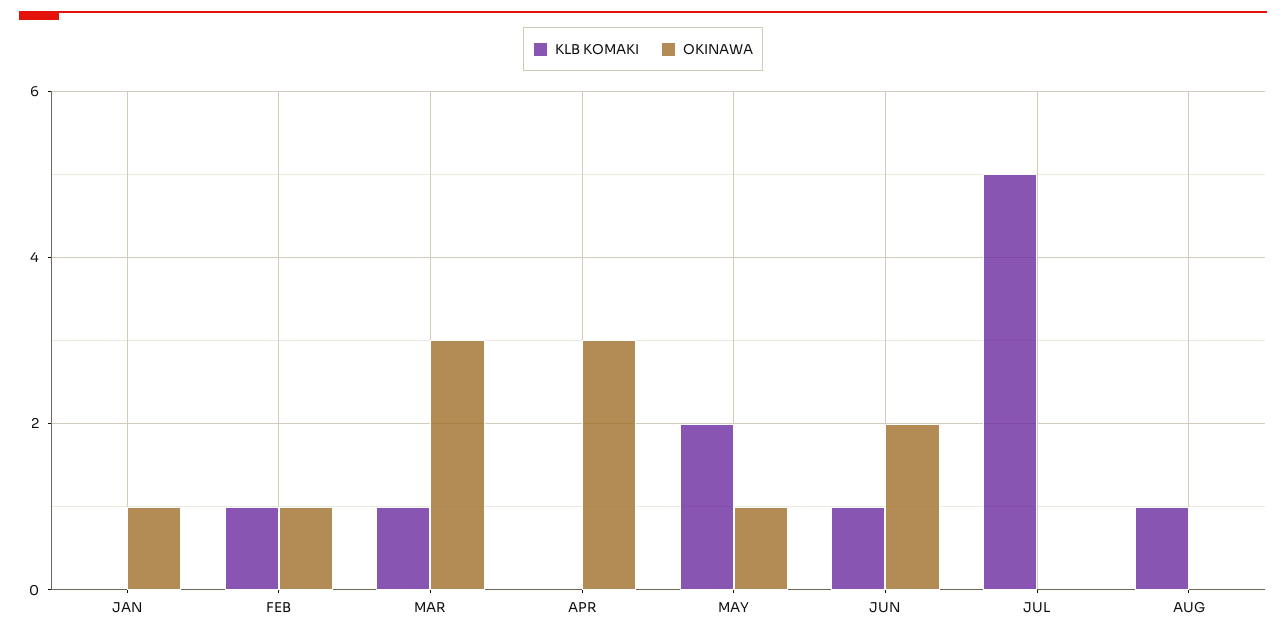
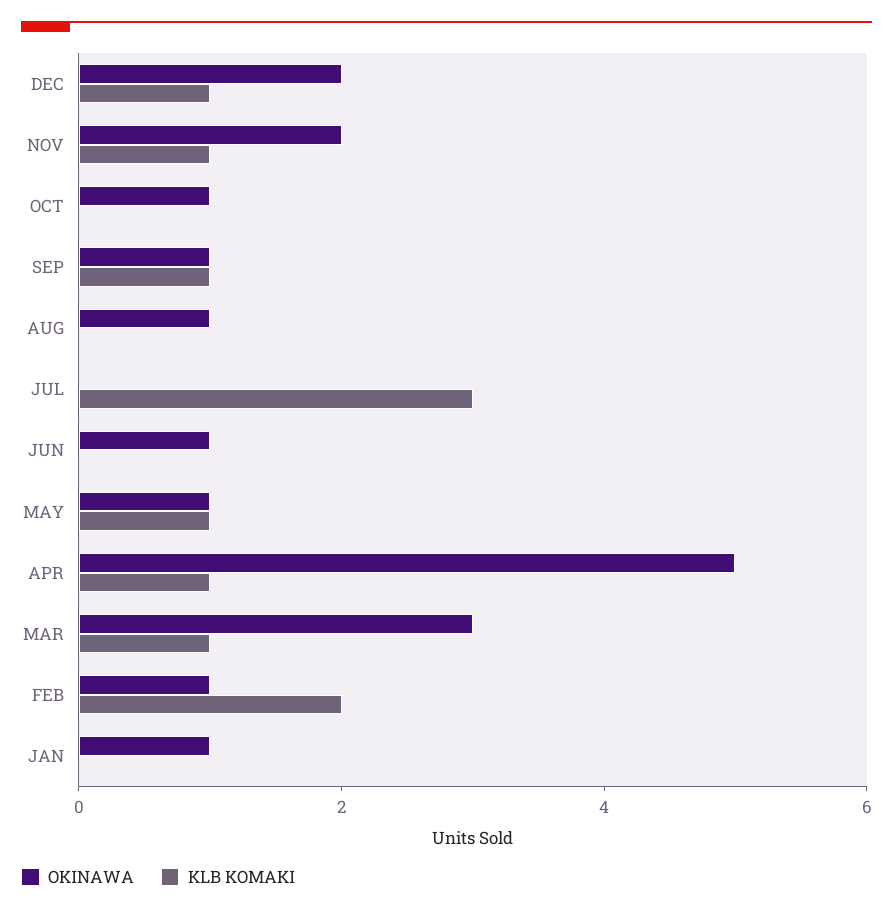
KLB KOMAKI, FEB: 1 -> 2
KLB KOMAKI, APR: 0 -> 1
OKINAWA, APR: 3 -> 5
KLB KOMAKI, MAY: 2 -> 1
KLB KOMAKI, JUN: 1 -> 0
OKINAWA, JUN: 2 -> 1
KLB KOMAKI, JUL: 5 -> 3
KLB KOMAKI, AUG: 1 -> 0
OKINAWA, AUG: 0 -> 1
OKINAWA, DEC: none -> 2
KLB KOMAKI, DEC: none -> 1
OKINAWA, NOV: none -> 2
KLB KOMAKI, NOV: none -> 1
OKINAWA, OCT: none -> 1
KLB KOMAKI, OCT: none -> 0
OKINAWA, SEP: none -> 1
KLB KOMAKI, SEP: none -> 1

